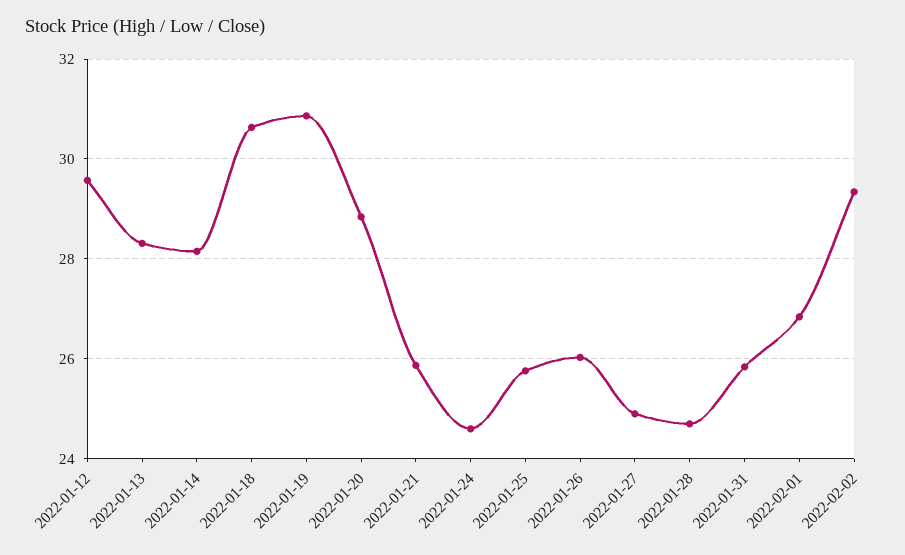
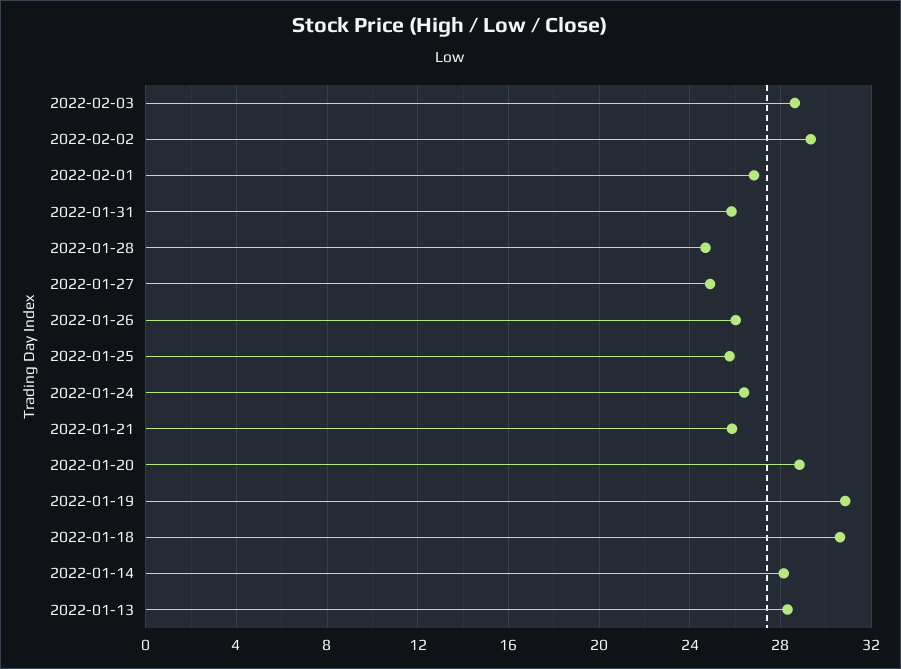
2022-01-12: 29.6 -> none
2022-01-24: 24.6 -> 26.5
2022-02-03: none -> 28.5

